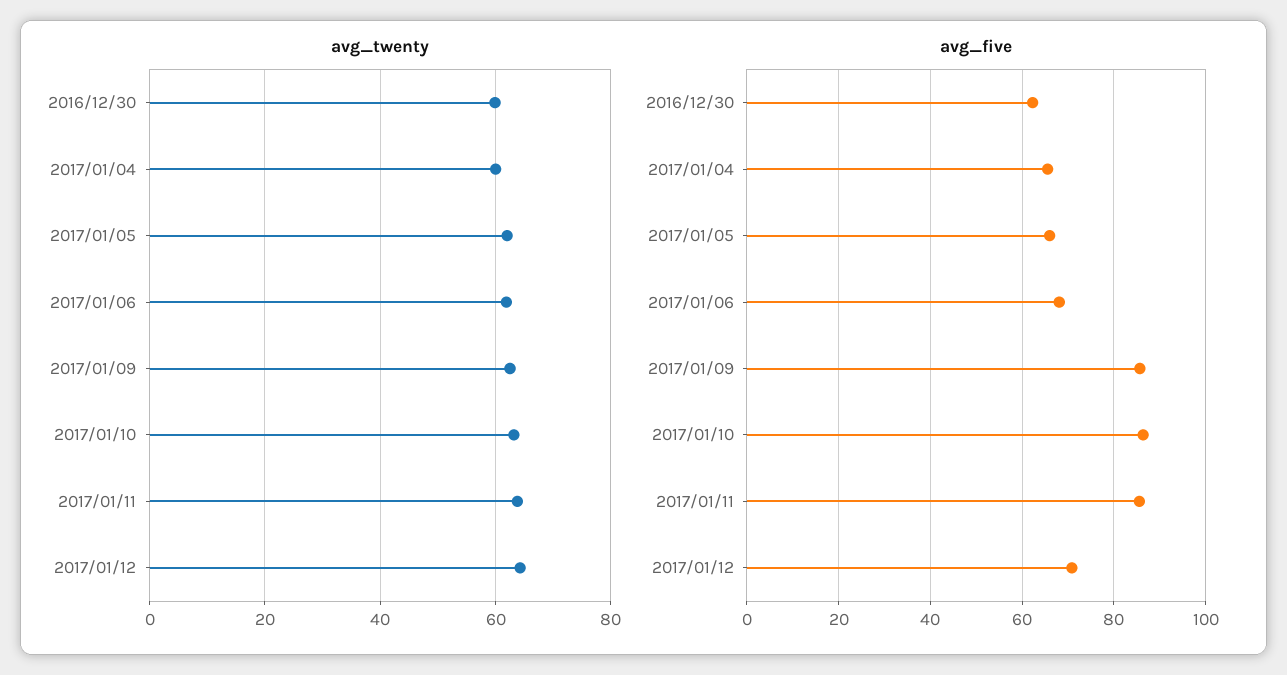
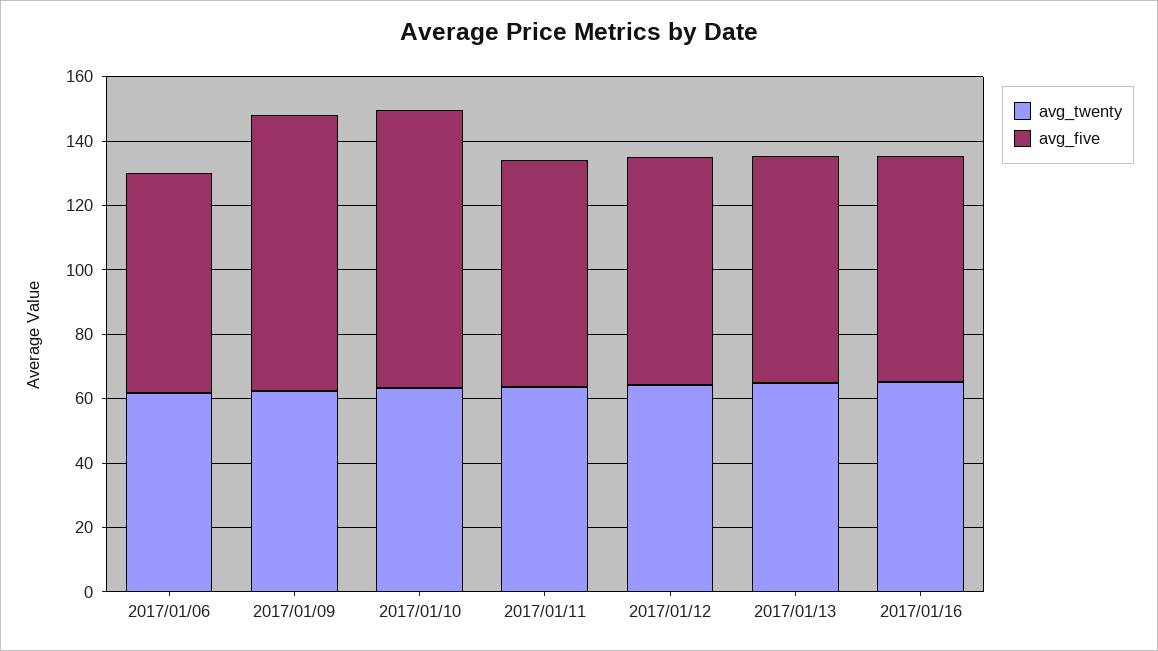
avg_twenty, 2016/12/30: 60 -> none
avg_twenty, 2017/01/04: 60 -> none
avg_twenty, 2017/01/05: 62 -> none
avg_five, 2016/12/30: 62 -> none
avg_five, 2017/01/04: 66 -> none
avg_five, 2017/01/05: 66 -> none
avg_five, 2017/01/11: 86 -> 70
avg_twenty, 2017/01/13: none -> 65
avg_five, 2017/01/13: none -> 70
avg_twenty, 2017/01/16: none -> 65
avg_five, 2017/01/16: none -> 70

